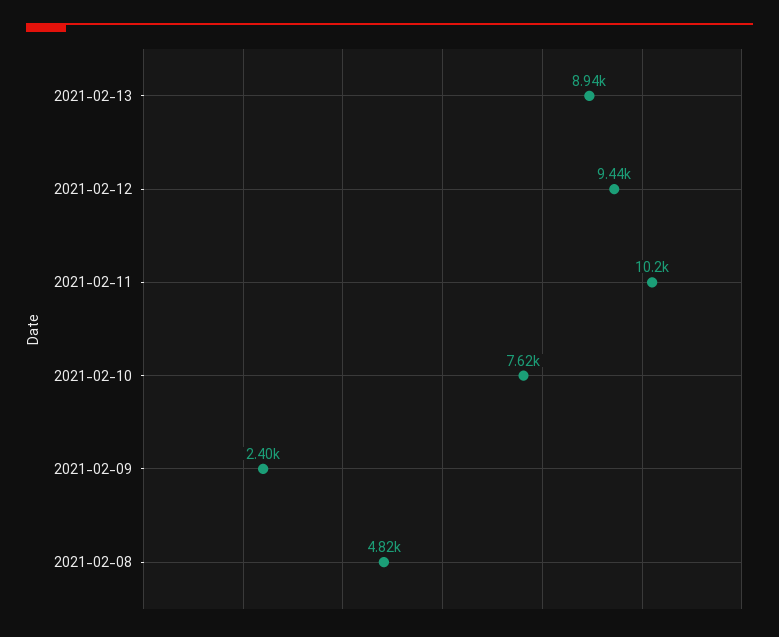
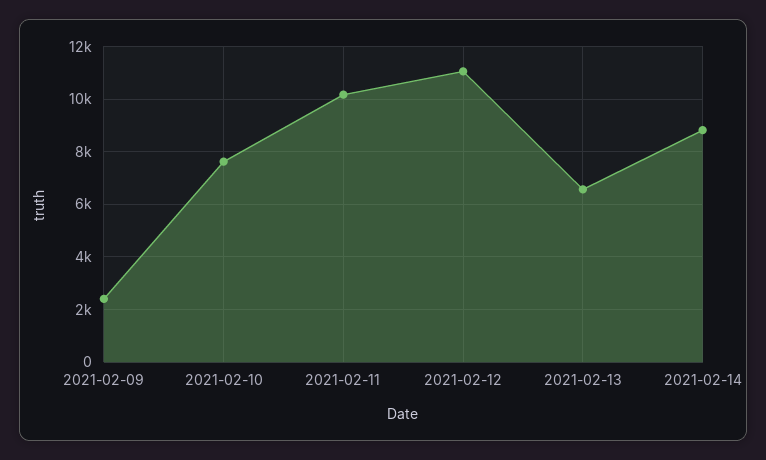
2021-02-13: 8940 -> 6500
2021-02-12: 9440 -> 11000
2021-02-08: 4820 -> none
2021-02-14: none -> 8750

